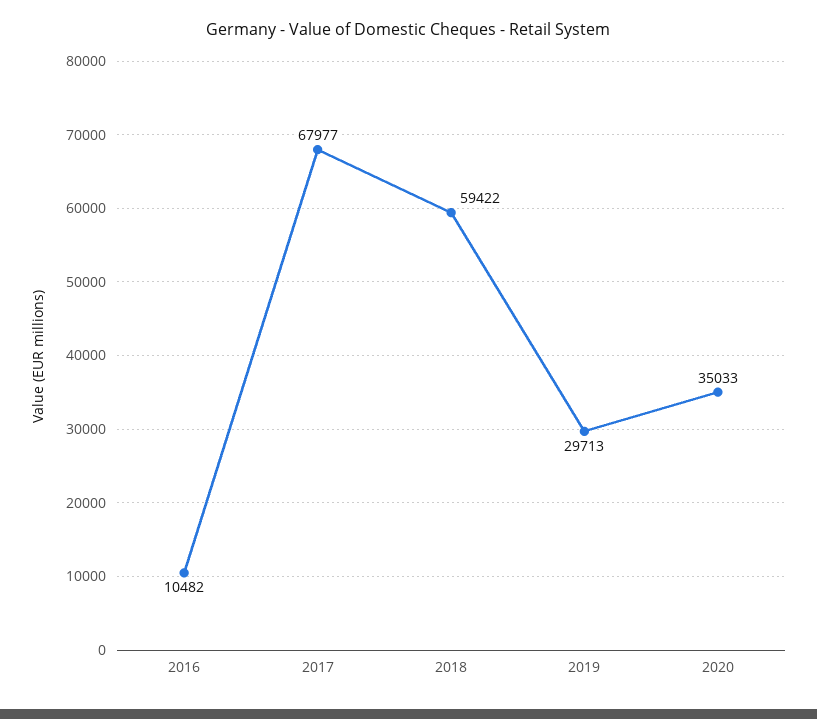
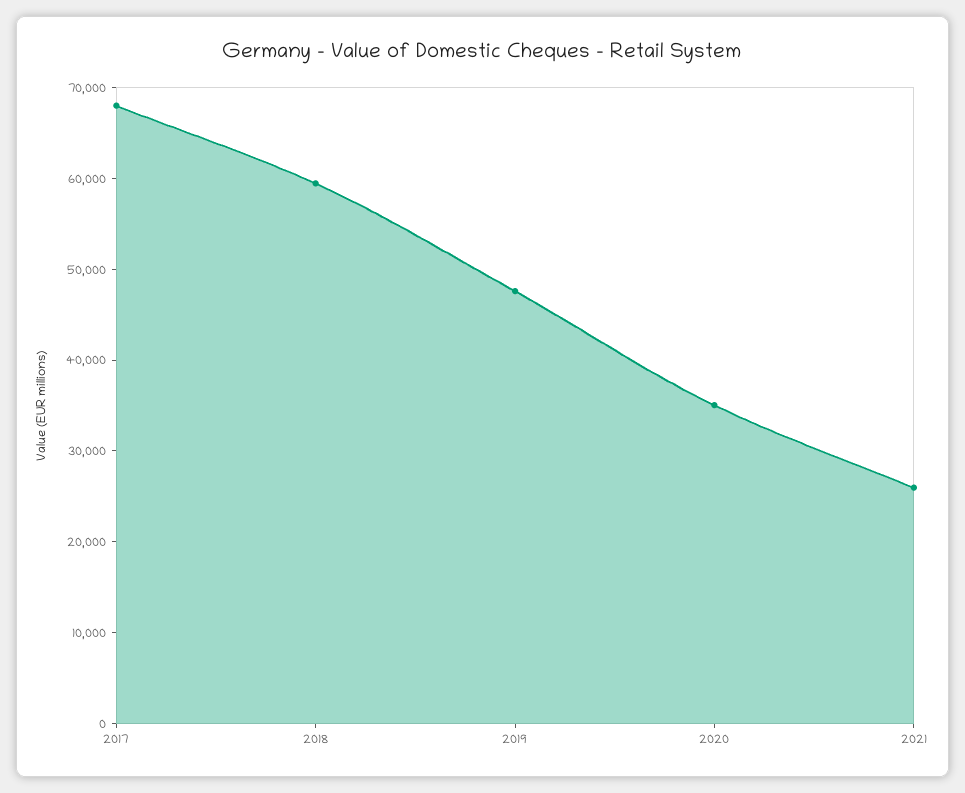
2016: 10482 -> none
2019: 29713 -> 48000
2021: none -> 26000

